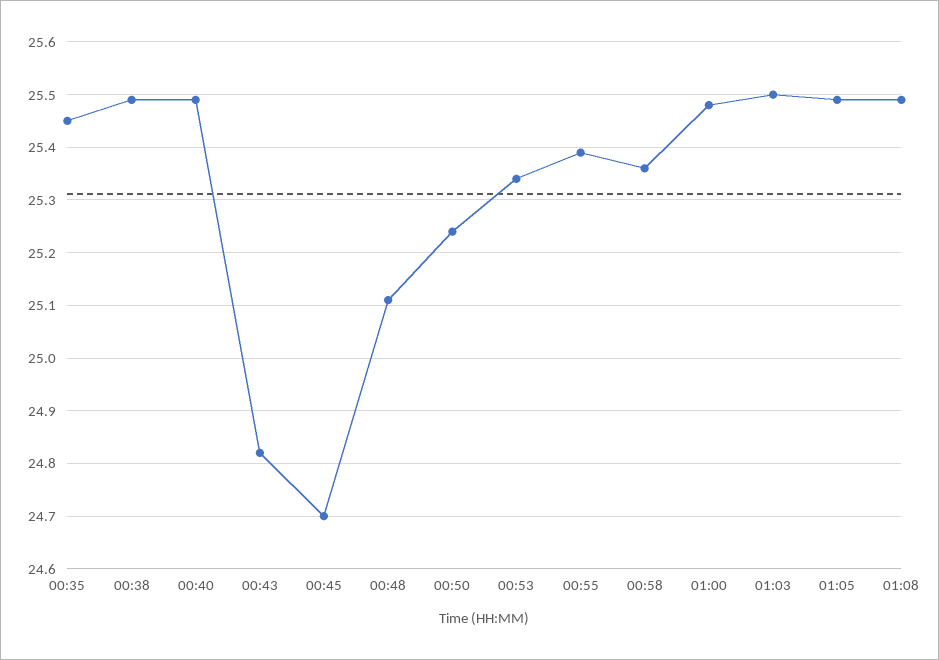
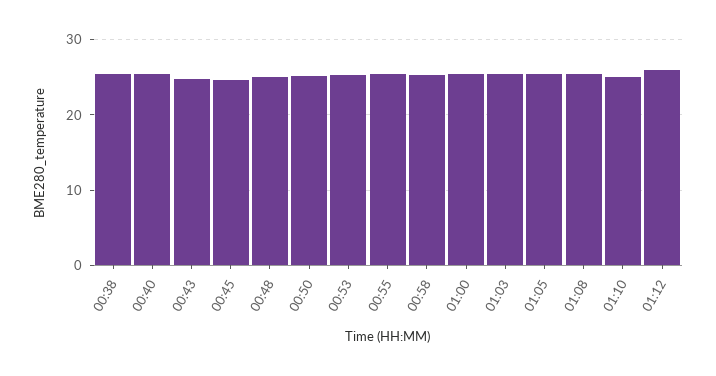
00:35: 25.45 -> none
01:10: none -> 25
01:12: none -> 26

